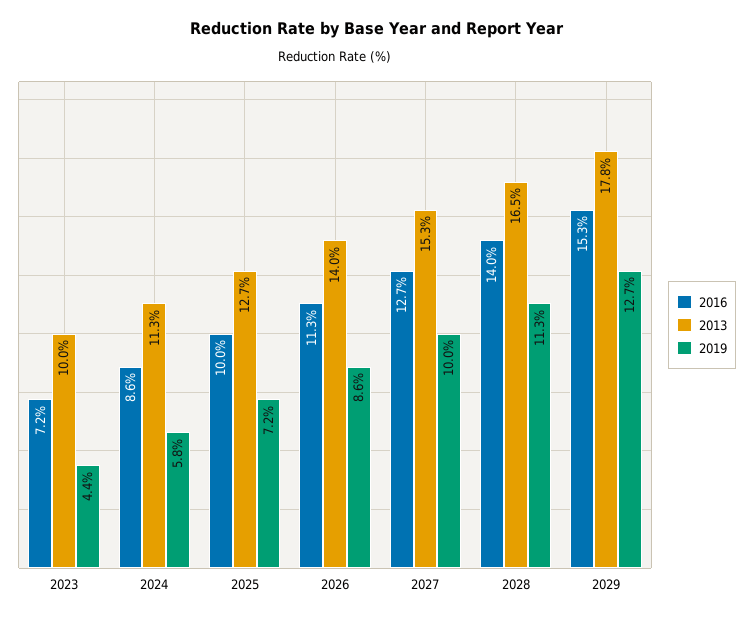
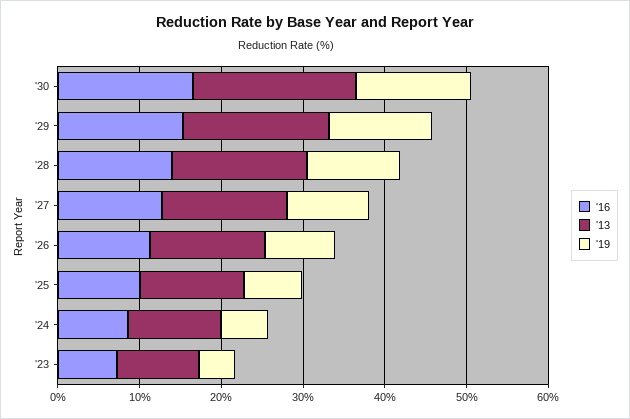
2016, '30: none -> 16
2013, '30: none -> 20
2019, '30: none -> 14

